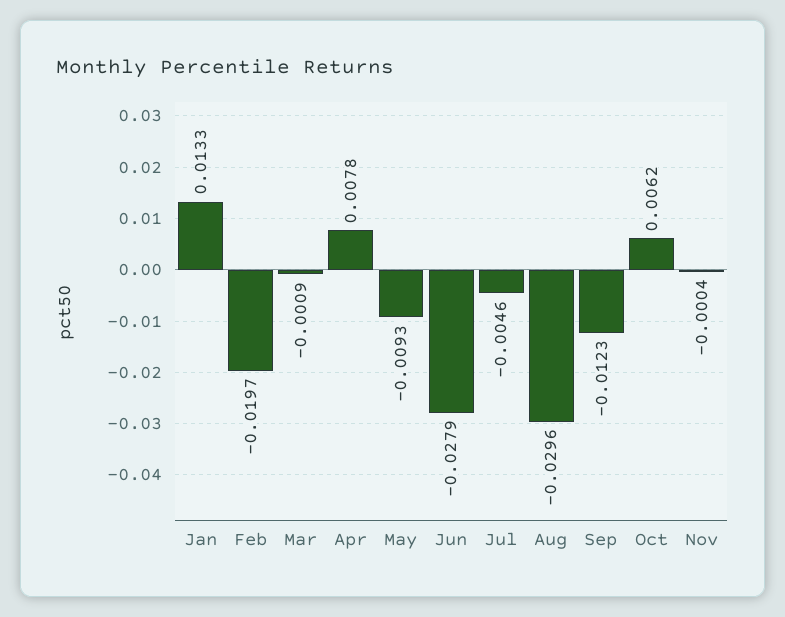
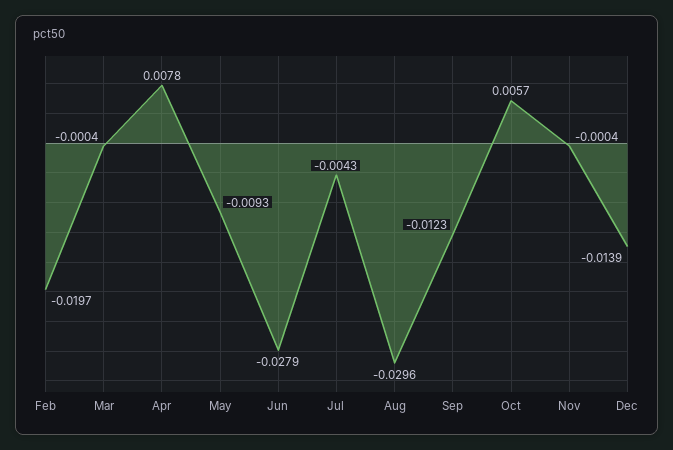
Jan: 0.0133 -> none
Mar: -0.0009 -> -0.0004
Jul: -0.0046 -> -0.0043
Oct: 0.0062 -> 0.0057
Dec: none -> -0.0139

